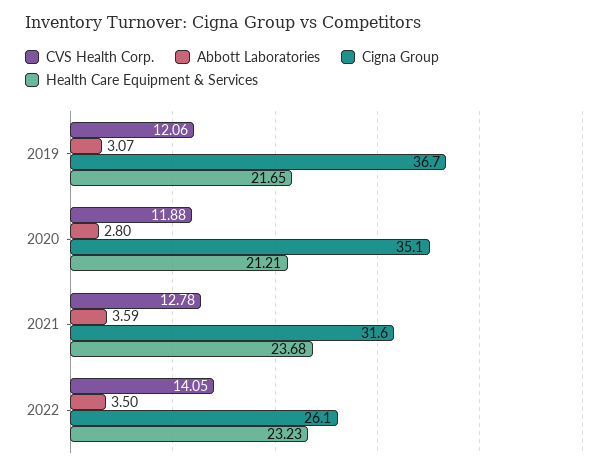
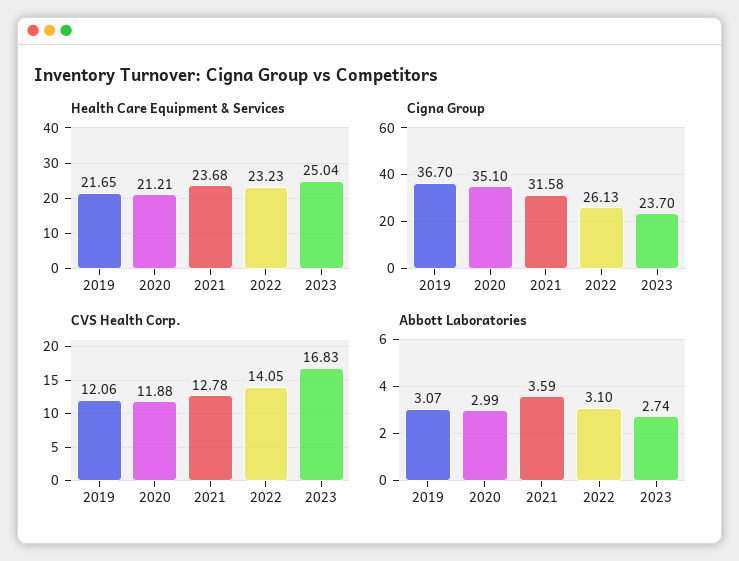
Abbott Laboratories, 2020: 2.8 -> 2.99
Abbott Laboratories, 2022: 3.5 -> 3.1
Health Care Equipment & Services, 2023: none -> 25.04
Cigna Group, 2023: none -> 23.7
CVS Health Corp., 2023: none -> 16.83
Abbott Laboratories, 2023: none -> 2.74

